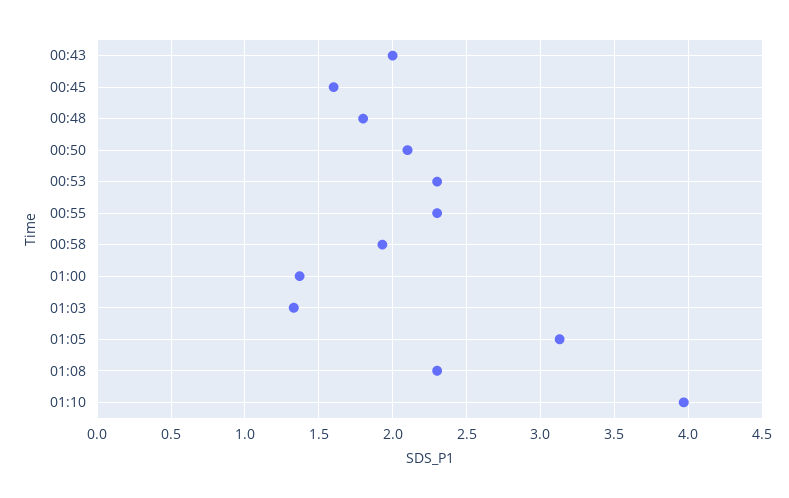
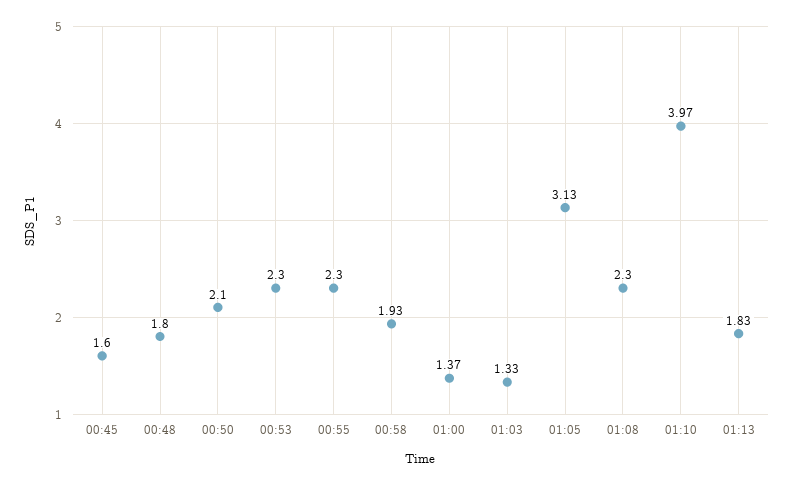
00:43: 2 -> none
01:13: none -> 1.83

